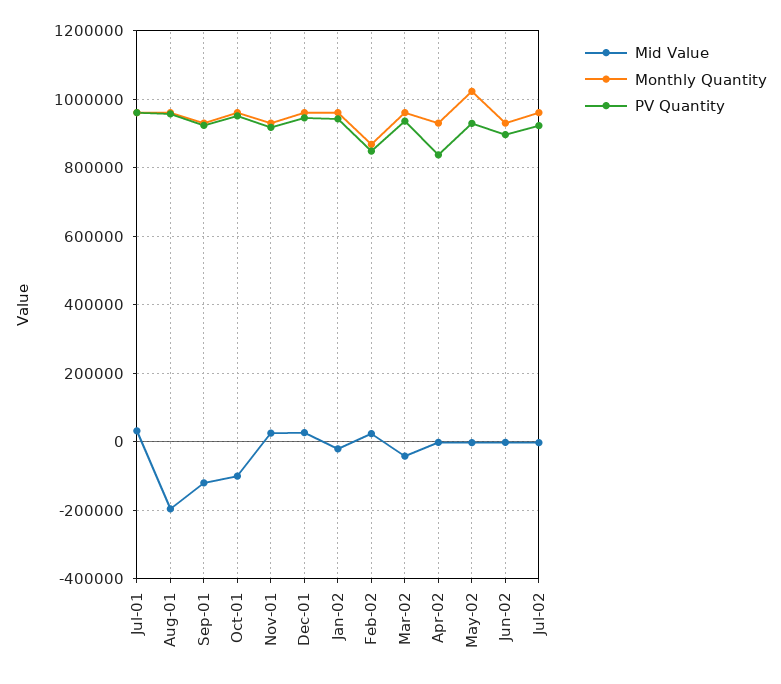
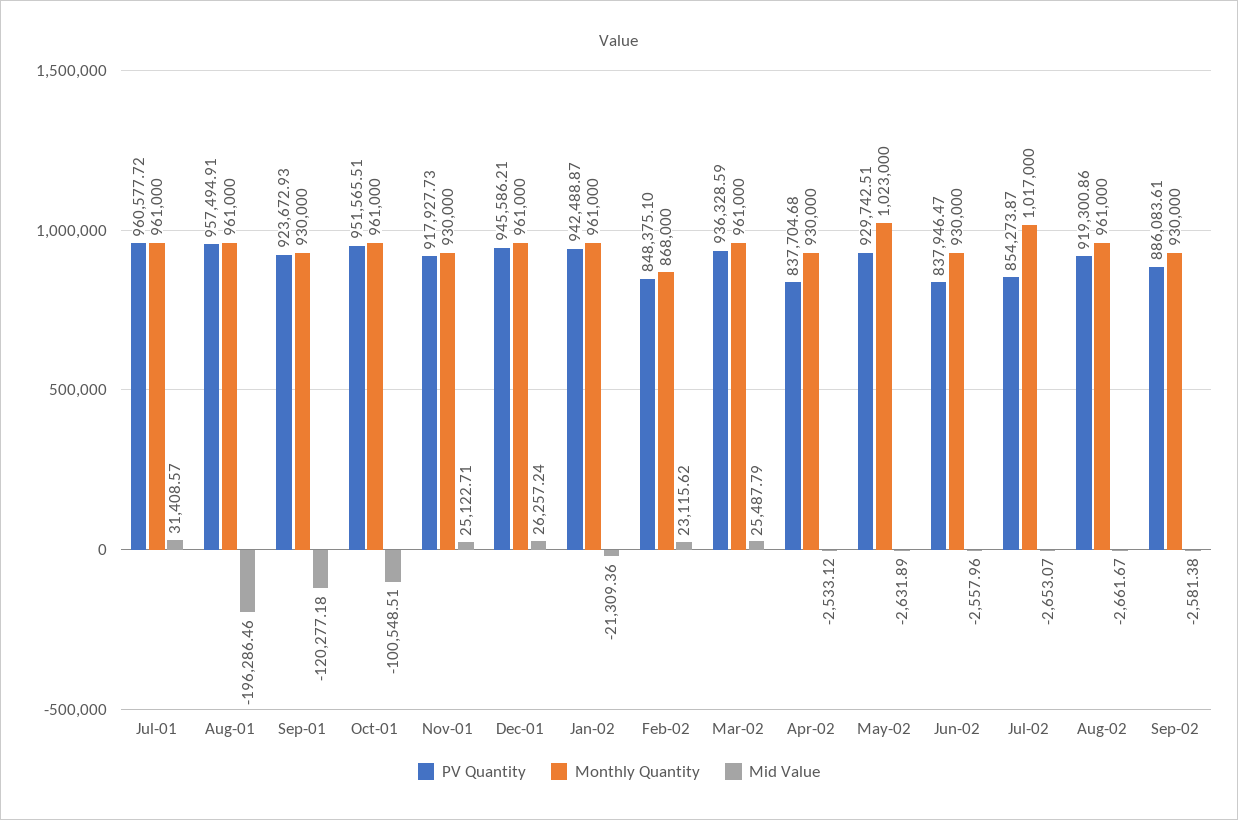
Mid Value, Mar-02: -40000 -> 25487.79
PV Quantity, Jun-02: 900000 -> 837946.47
Monthly Quantity, Jul-02: 960000 -> 1017000
PV Quantity, Jul-02: 920000 -> 854273.87
PV Quantity, Aug-02: none -> 919300.86
Monthly Quantity, Aug-02: none -> 961000
Mid Value, Aug-02: none -> -2661.67
PV Quantity, Sep-02: none -> 886083.61
Monthly Quantity, Sep-02: none -> 930000
Mid Value, Sep-02: none -> -2581.38

